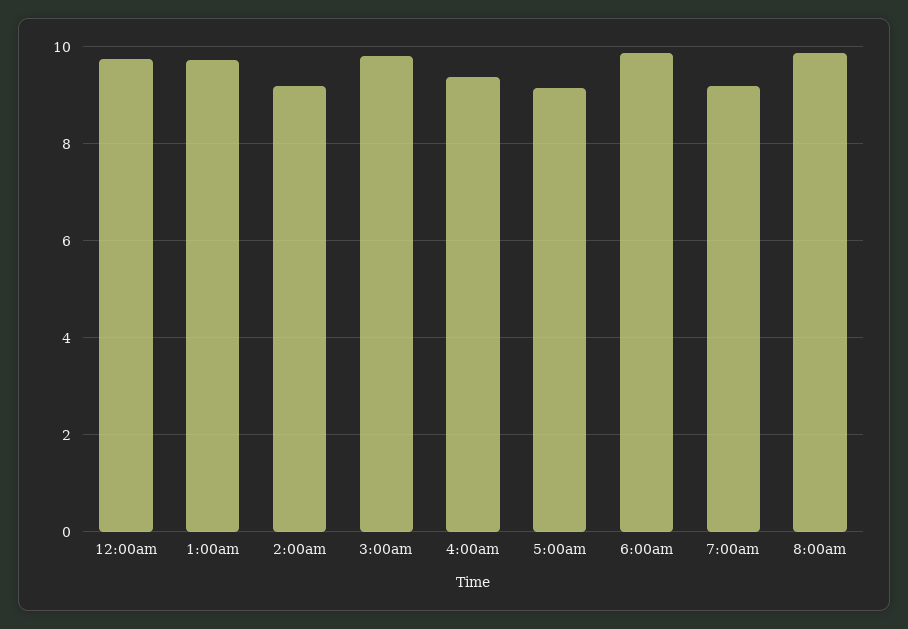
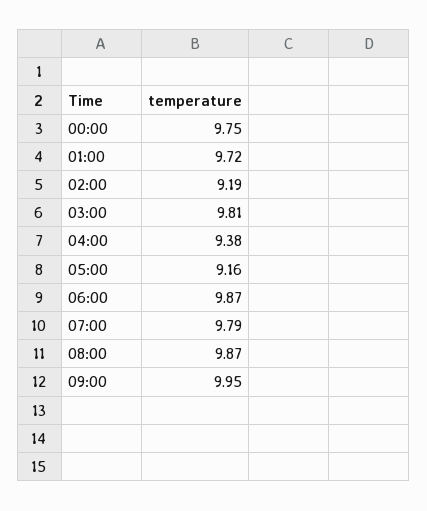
7:00am: 9.2 -> 9.79
09:00: none -> 9.95

